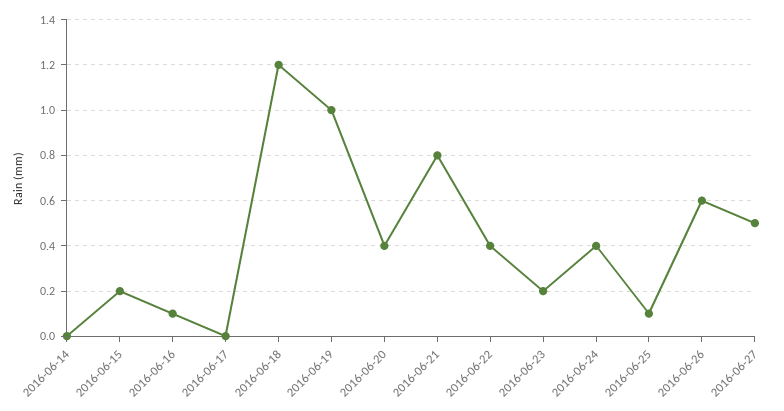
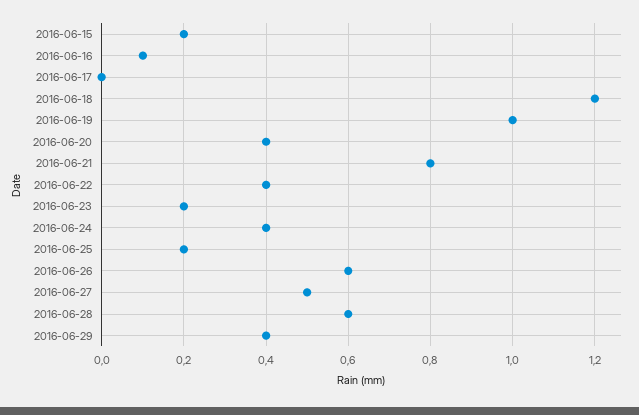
2016-06-14: 0 -> none
2016-06-25: 0.1 -> 0.2
2016-06-28: none -> 0.6
2016-06-29: none -> 0.4

